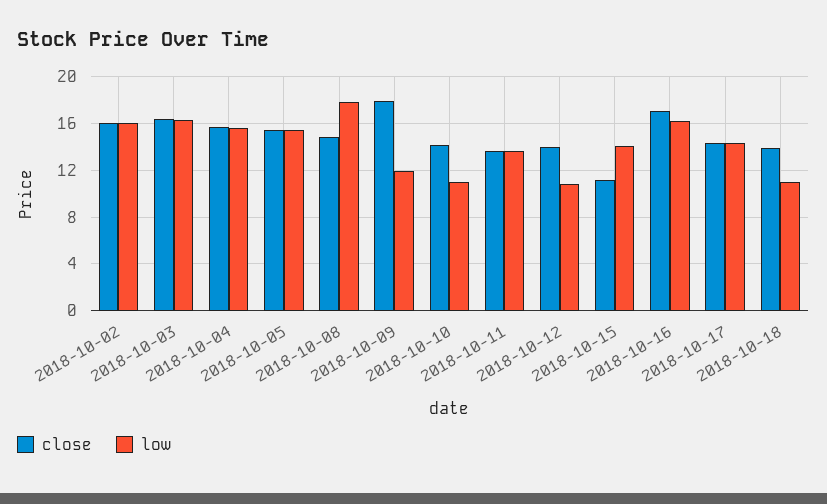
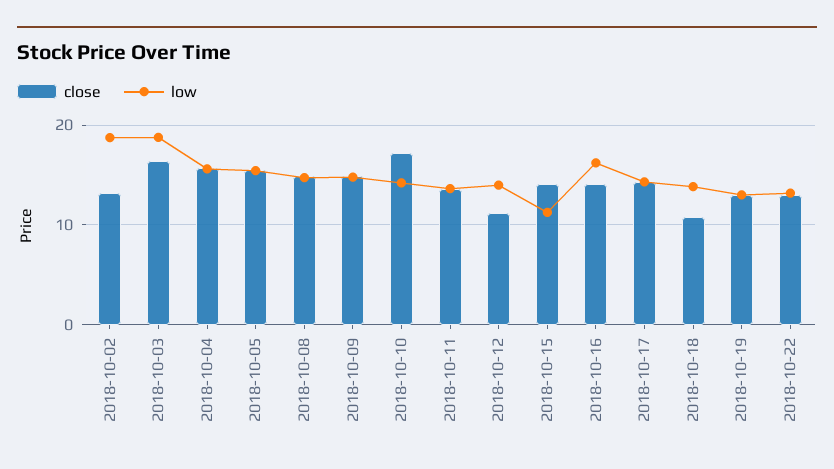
close, 2018-10-02: 16 -> 13
low, 2018-10-02: 16 -> 19
low, 2018-10-03: 16 -> 19
low, 2018-10-08: 18 -> 15
close, 2018-10-09: 18 -> 15
low, 2018-10-09: 12 -> 15
close, 2018-10-10: 14 -> 17
low, 2018-10-10: 11 -> 14
close, 2018-10-12: 14 -> 11
low, 2018-10-12: 11 -> 14
close, 2018-10-15: 11 -> 14
low, 2018-10-15: 14 -> 11
close, 2018-10-16: 17 -> 14
close, 2018-10-18: 14 -> 11
low, 2018-10-18: 11 -> 14
close, 2018-10-19: none -> 13
low, 2018-10-19: none -> 13
close, 2018-10-22: none -> 13
low, 2018-10-22: none -> 13

